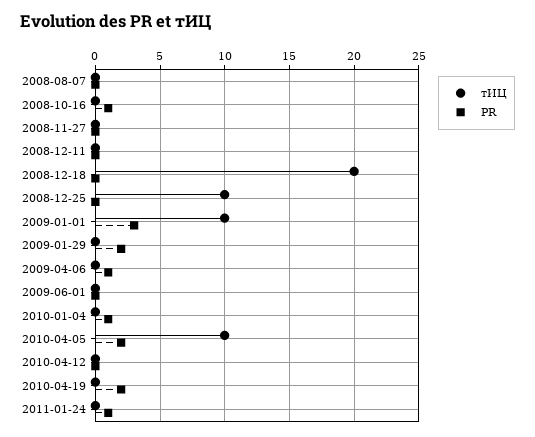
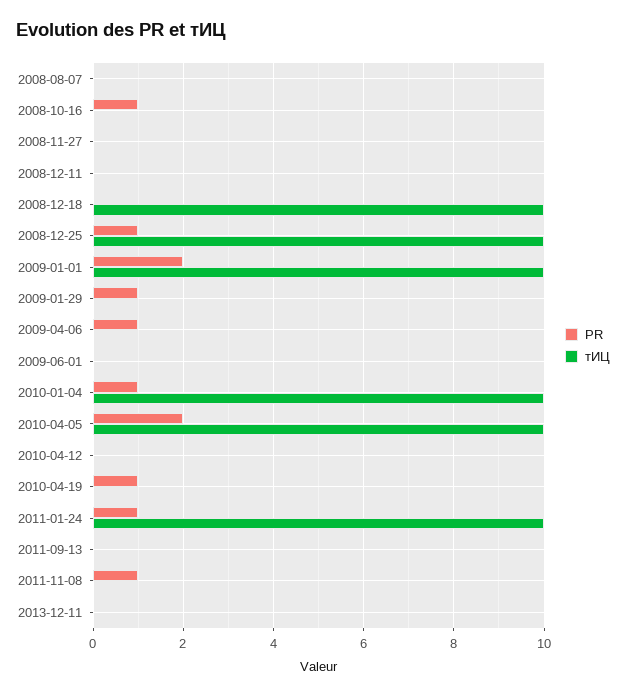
тИЦ, 2008-12-18: 20 -> 10
PR, 2008-12-25: 0 -> 1
PR, 2009-01-01: 3 -> 2
PR, 2009-01-29: 2 -> 1
тИЦ, 2010-01-04: 0 -> 10
PR, 2010-04-19: 2 -> 1
тИЦ, 2011-01-24: 0 -> 10
PR, 2011-09-13: none -> 0
тИЦ, 2011-09-13: none -> 0
PR, 2011-11-08: none -> 1
тИЦ, 2011-11-08: none -> 0
PR, 2013-12-11: none -> 0
тИЦ, 2013-12-11: none -> 0

